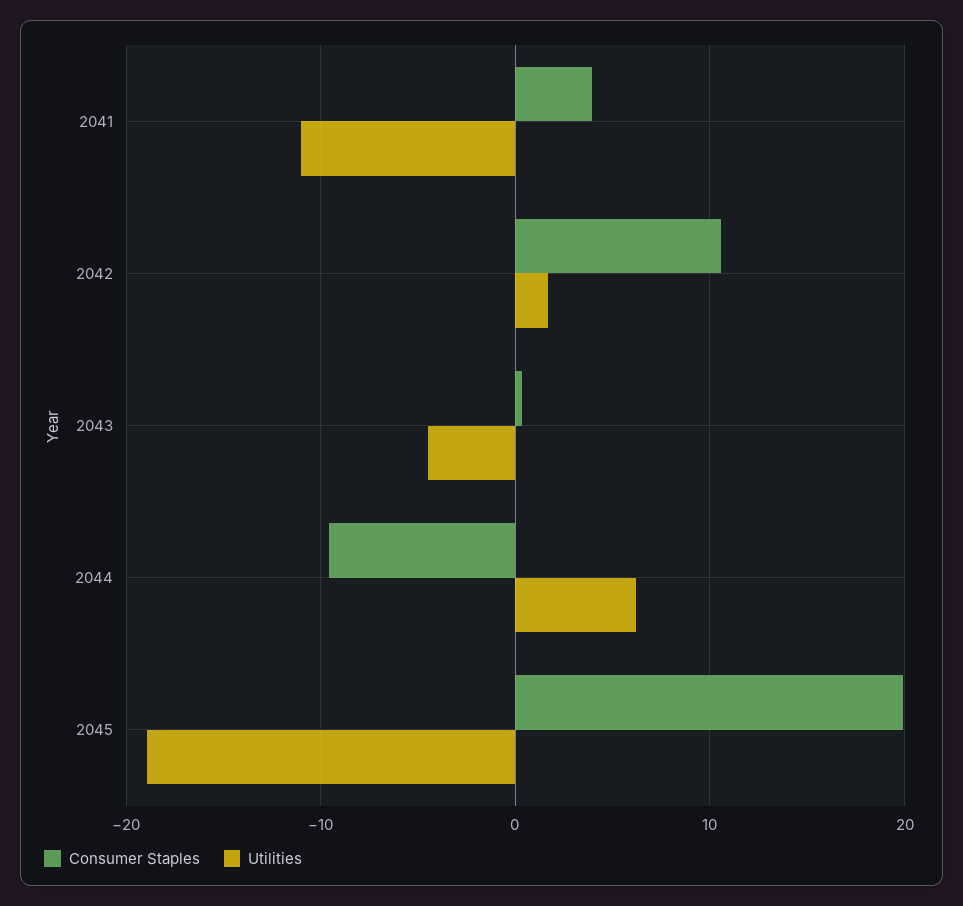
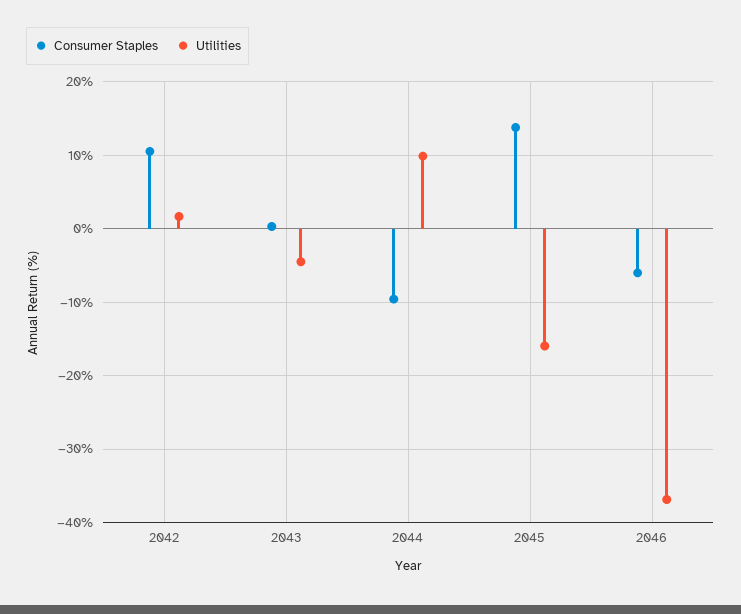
Consumer Staples, 2041: 4 -> none
Utilities, 2041: -11 -> none
Utilities, 2044: 6 -> 10
Consumer Staples, 2045: 20 -> 14
Utilities, 2045: -19 -> -16
Consumer Staples, 2046: none -> -6
Utilities, 2046: none -> -37

